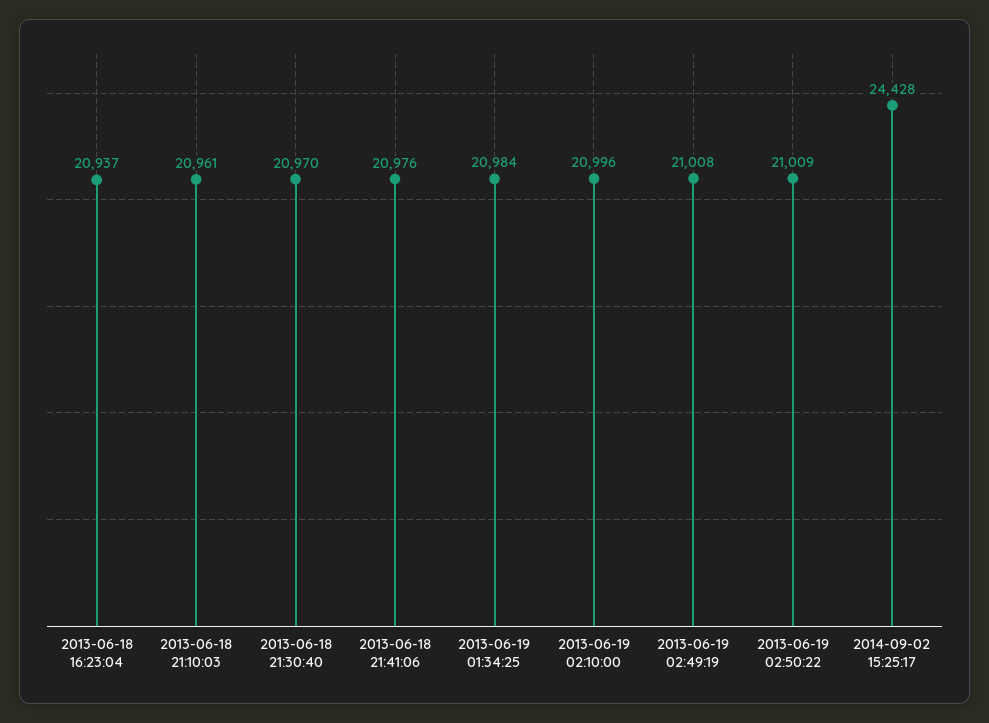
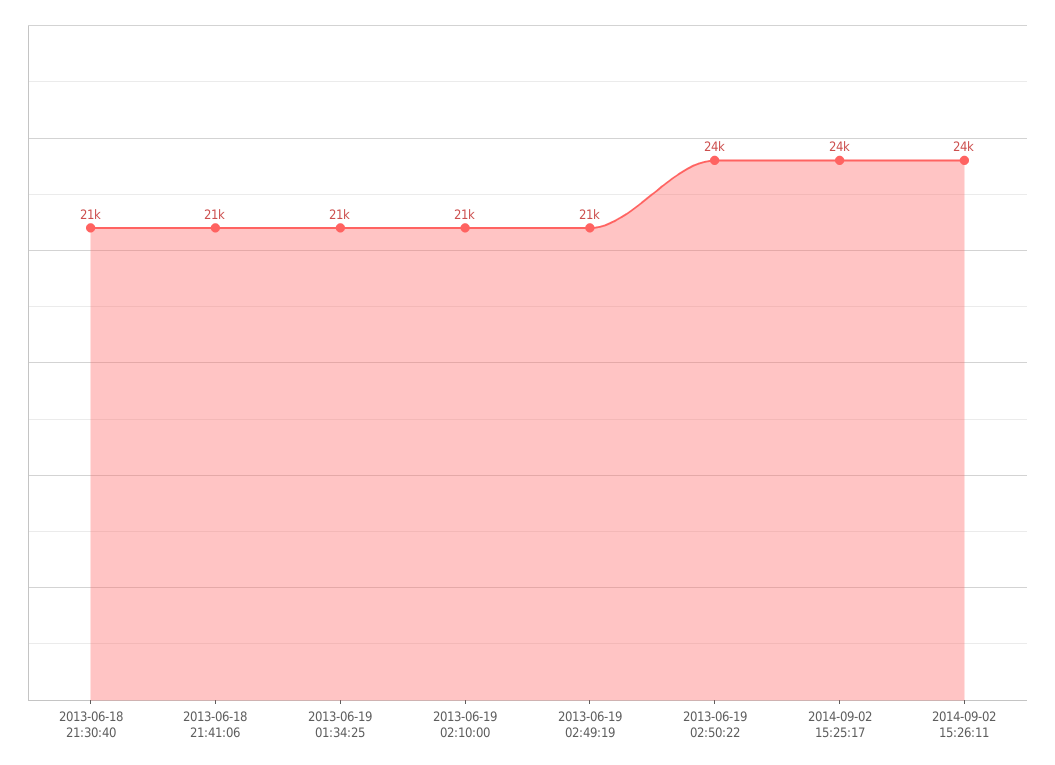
2013-06-18 16:23:04: 20937 -> none
2013-06-18 21:10:03: 20961 -> none
2013-06-19 02:50:22: 21009 -> 24000
2014-09-02 15:26:11: none -> 24000

